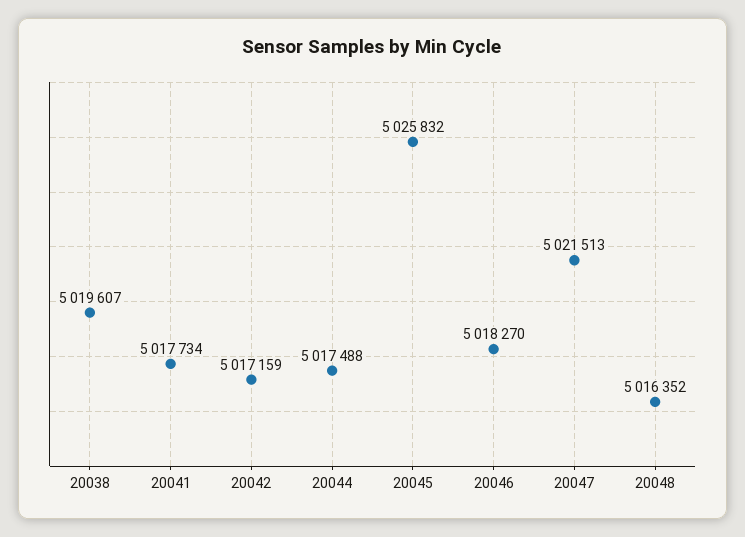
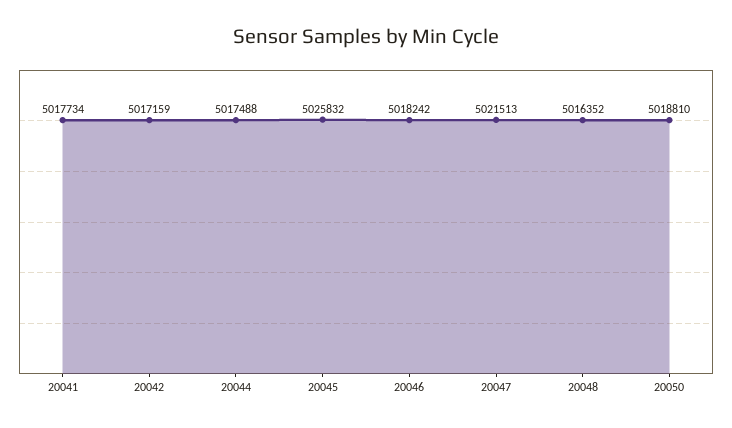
20038: 5019607 -> none
20046: 5018270 -> 5018242
20050: none -> 5018810

